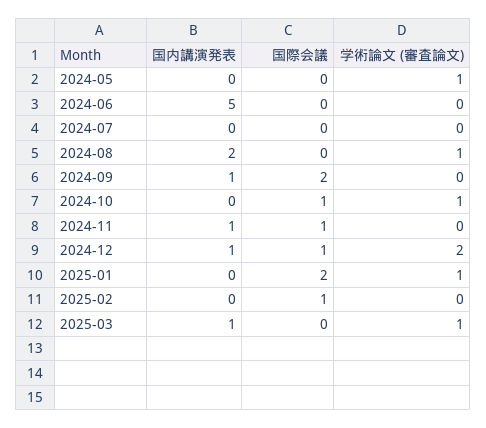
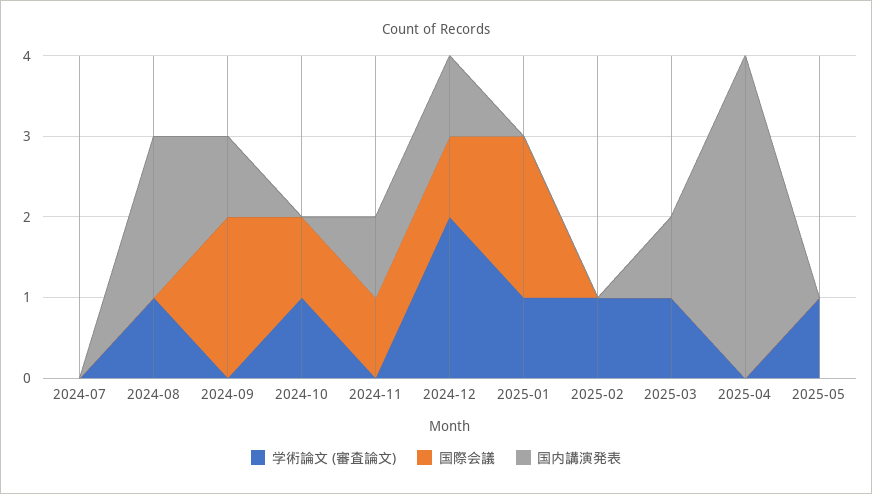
国内講演発表, 2024-05: 0 -> none
国際会議, 2024-05: 0 -> none
学術論文 (審査論文), 2024-05: 1 -> none
国内講演発表, 2024-06: 5 -> none
国際会議, 2024-06: 0 -> none
学術論文 (審査論文), 2024-06: 0 -> none
国際会議, 2025-02: 1 -> 0
学術論文 (審査論文), 2025-02: 0 -> 1
学術論文 (審査論文), 2025-04: none -> 0
国際会議, 2025-04: none -> 0
国内講演発表, 2025-04: none -> 4
学術論文 (審査論文), 2025-05: none -> 1
国際会議, 2025-05: none -> 0
国内講演発表, 2025-05: none -> 0

